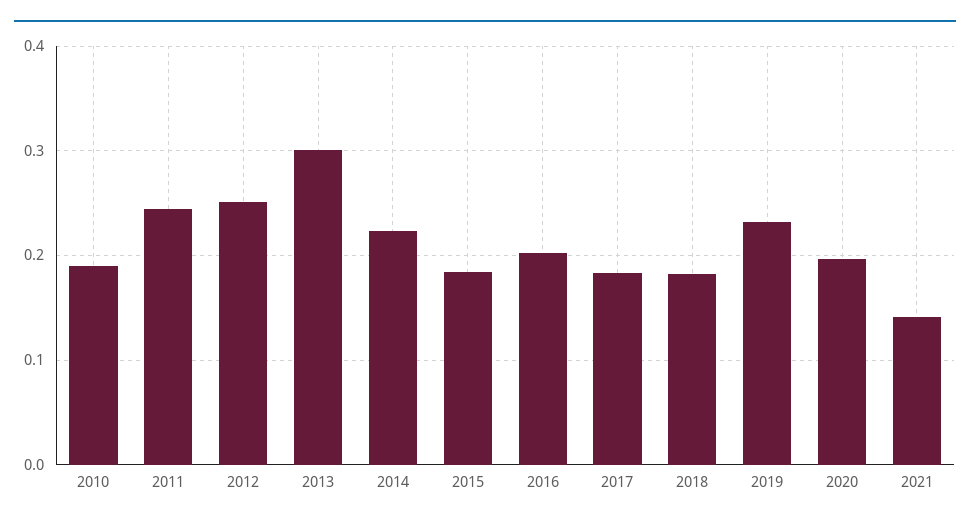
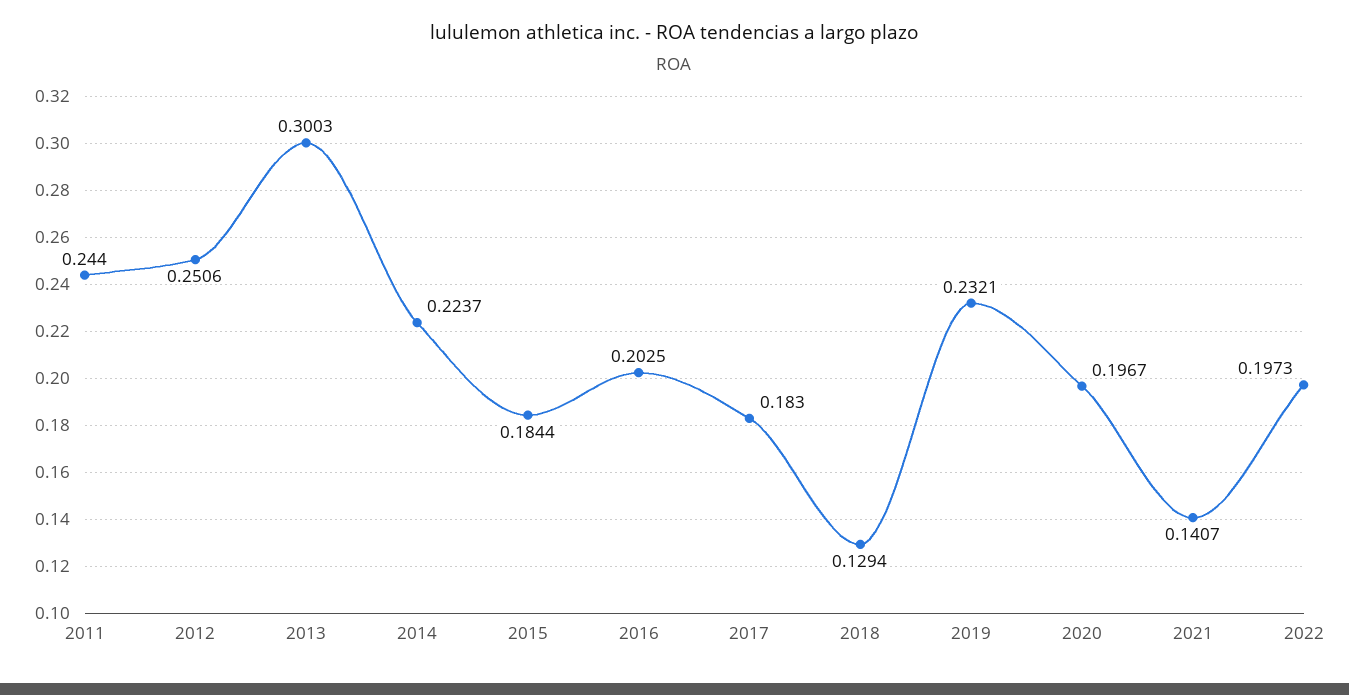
2010: 0.19 -> none
2018: 0.18 -> 0.1294
2022: none -> 0.1973

